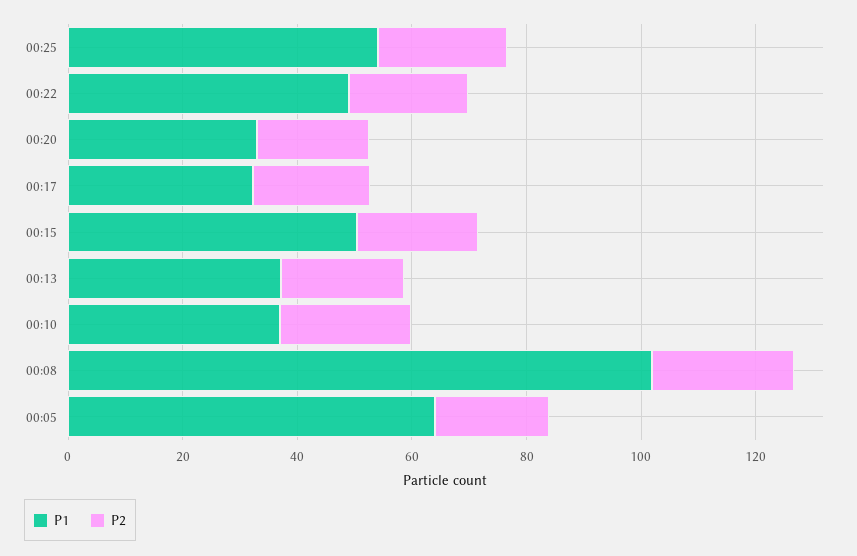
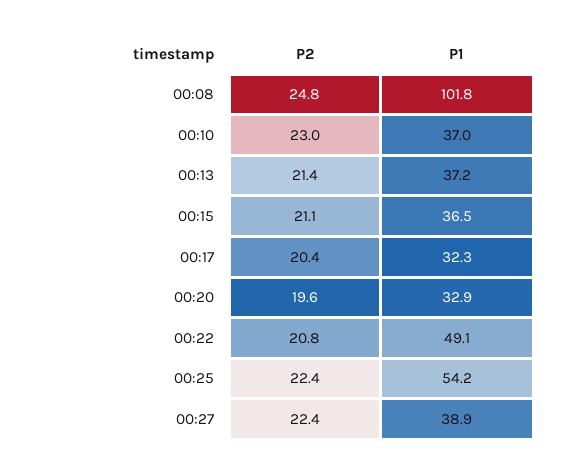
P1, 00:15: 50 -> 36.5
P1, 00:05: 65 -> none
P2, 00:05: 20 -> none
P2, 00:27: none -> 22.4
P1, 00:27: none -> 38.9

